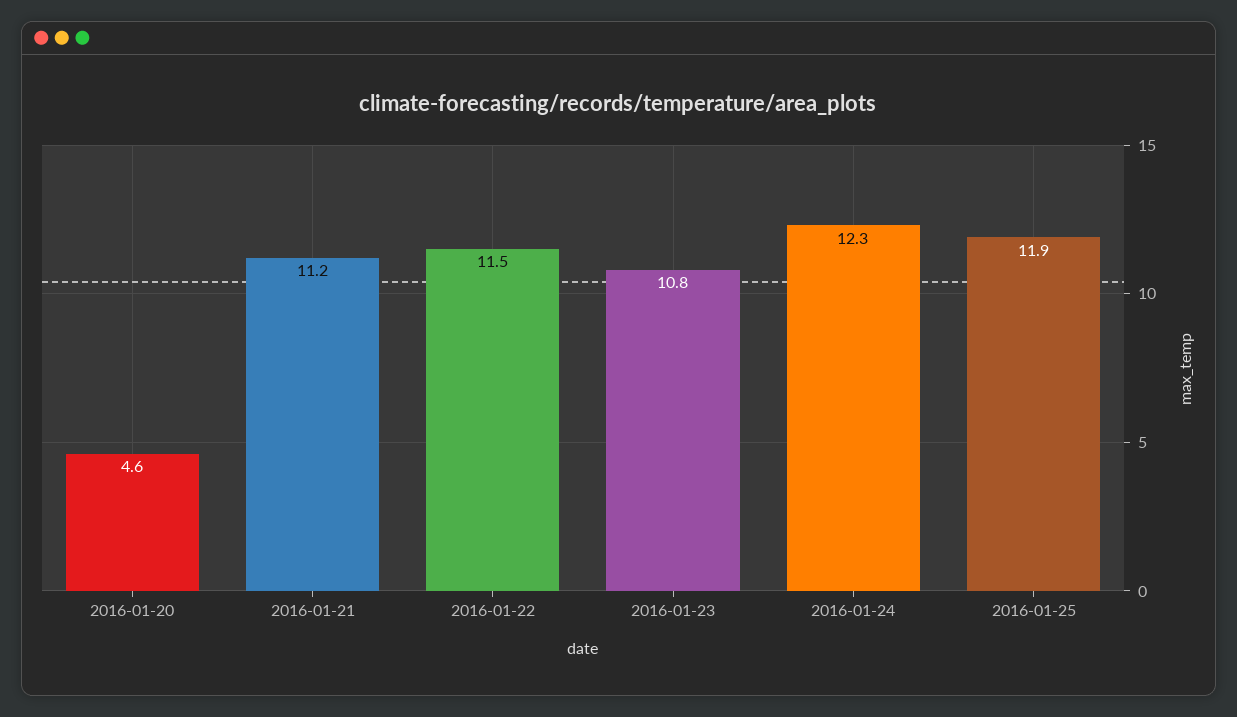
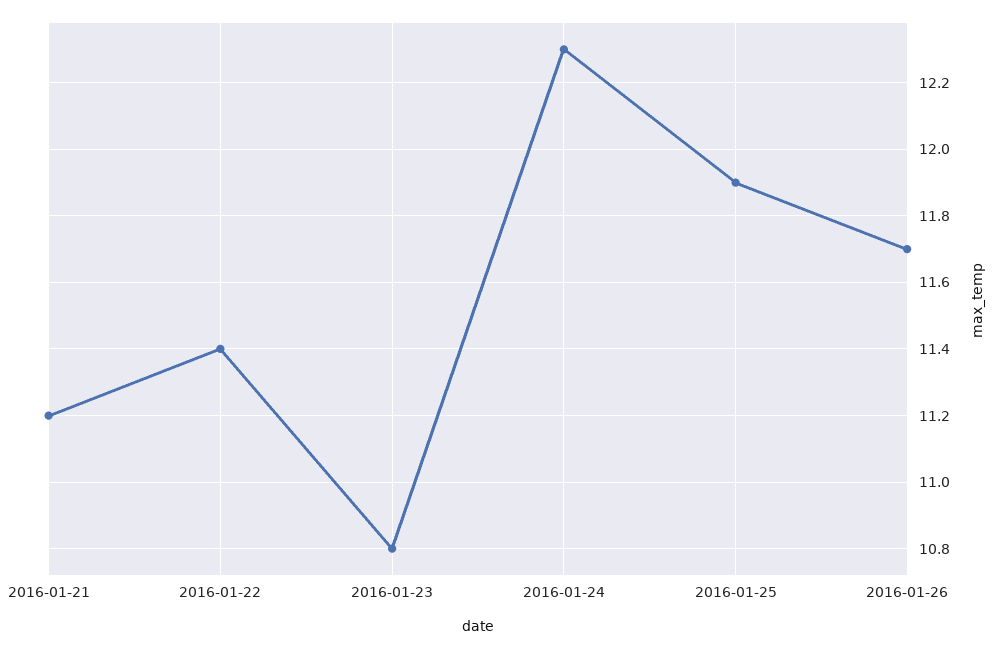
2016-01-20: 4.6 -> none
2016-01-22: 11.5 -> 11.4
2016-01-26: none -> 11.7

